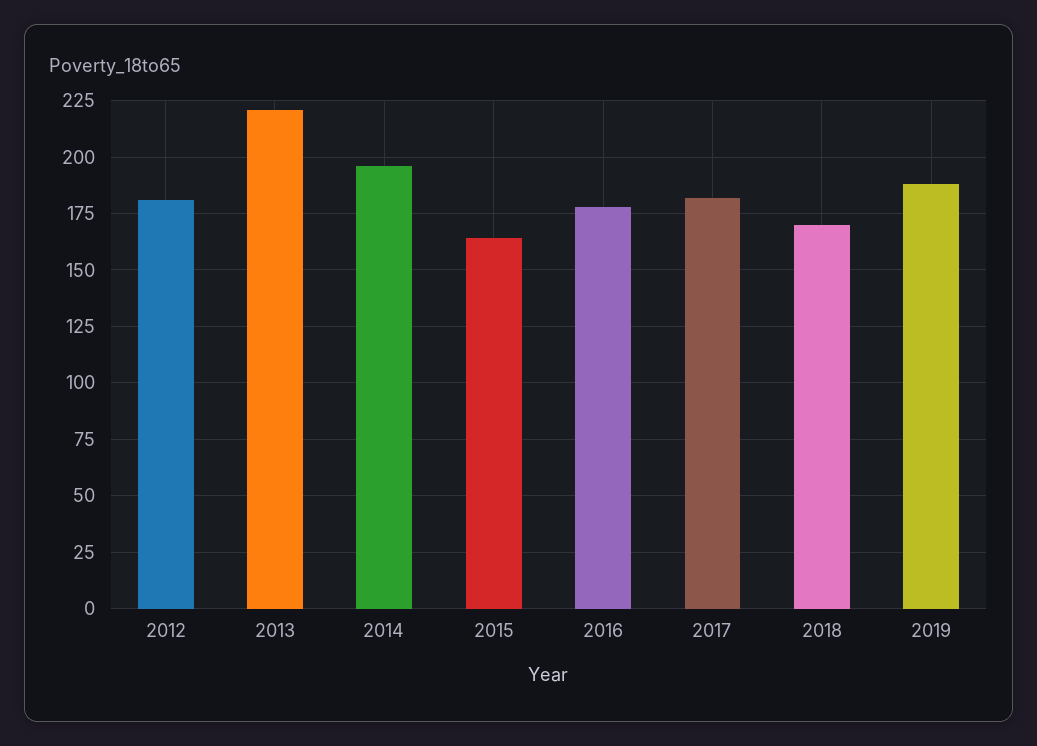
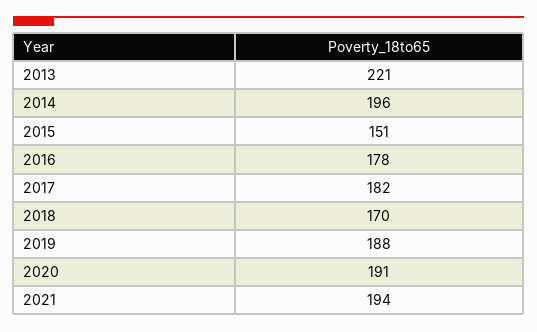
2012: 180 -> none
2015: 165 -> 151
2020: none -> 191
2021: none -> 194

